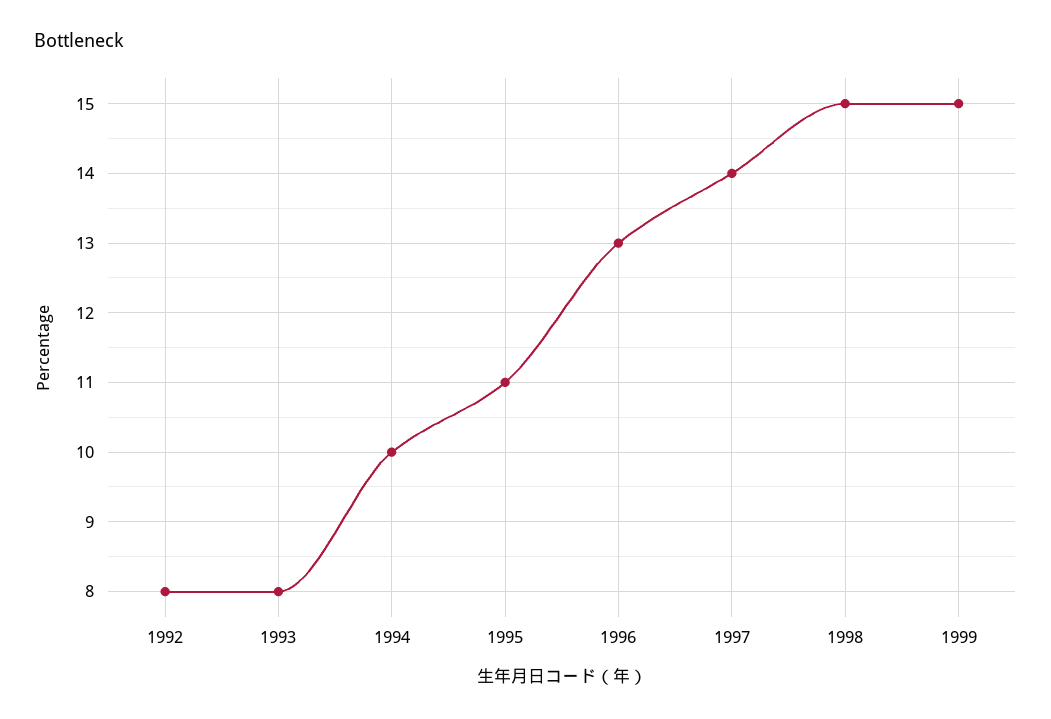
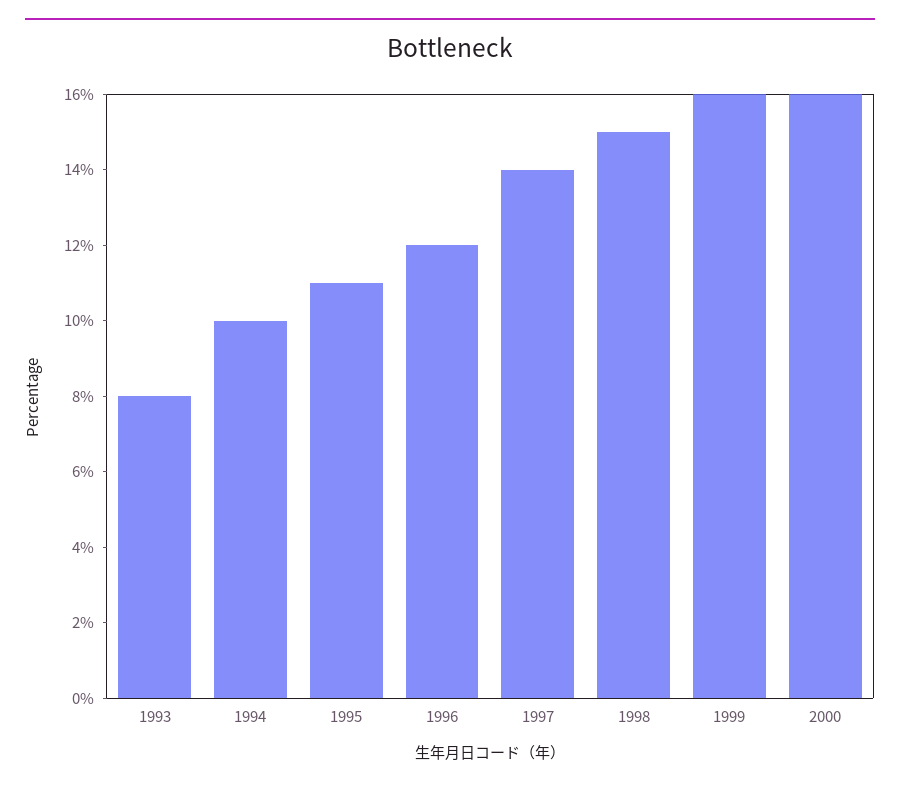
1992: 8 -> none
1996: 13 -> 12
1999: 15 -> 16
2000: none -> 16

